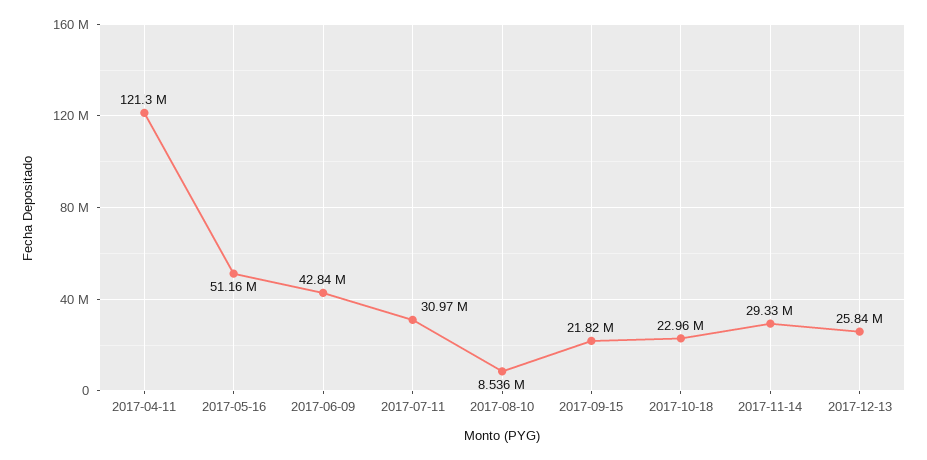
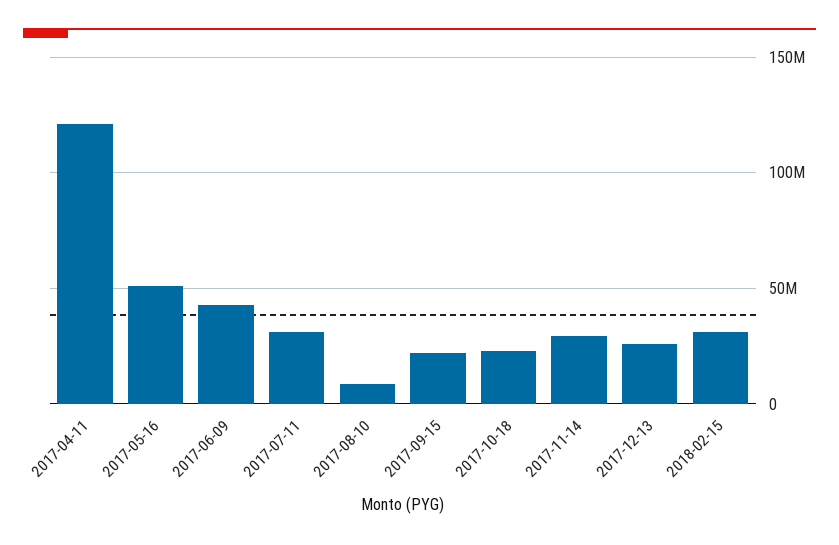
2018-02-15: none -> 30000000

